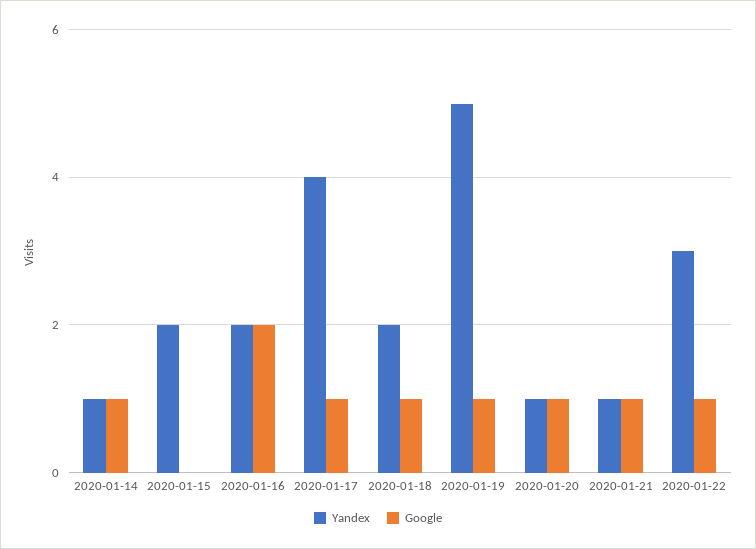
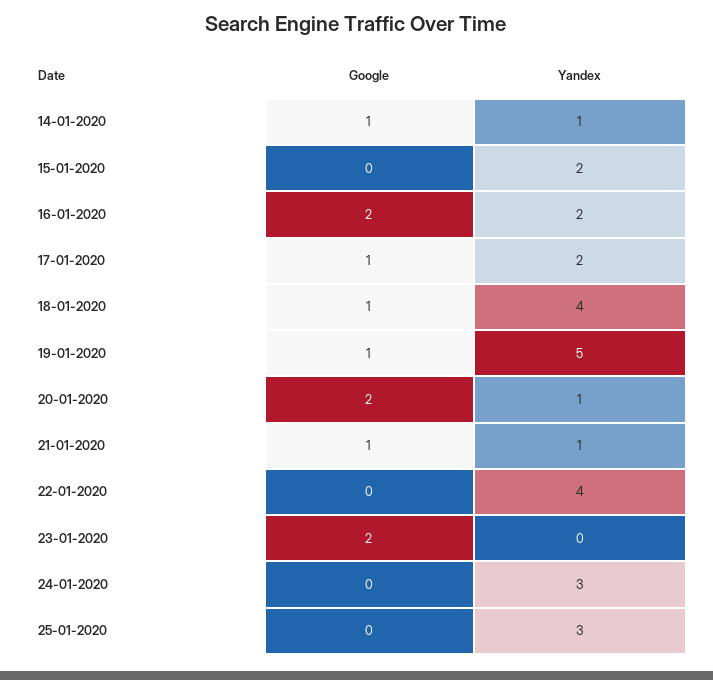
Yandex, 2020-01-17: 4 -> 2
Yandex, 2020-01-18: 2 -> 4
Google, 2020-01-20: 1 -> 2
Yandex, 2020-01-22: 3 -> 4
Google, 2020-01-22: 1 -> 0
Google, 23-01-2020: none -> 2
Yandex, 23-01-2020: none -> 0
Google, 24-01-2020: none -> 0
Yandex, 24-01-2020: none -> 3
Google, 25-01-2020: none -> 0
Yandex, 25-01-2020: none -> 3

